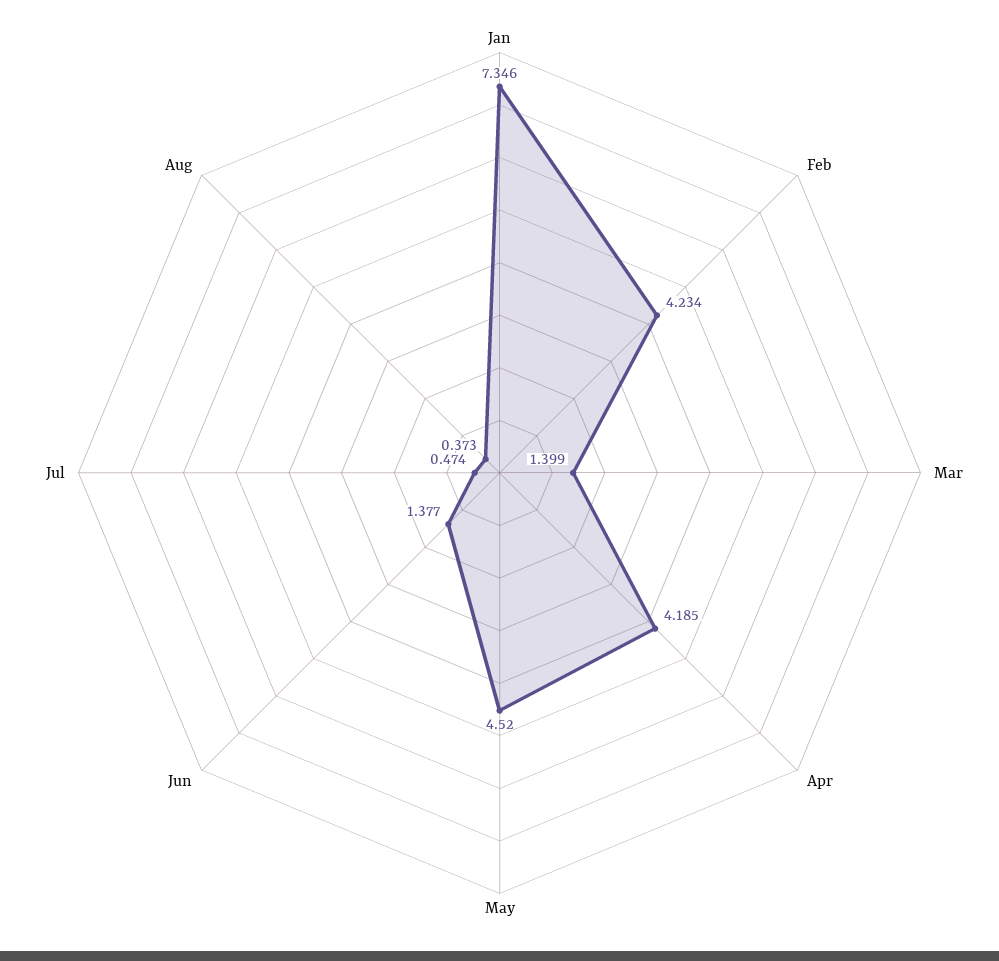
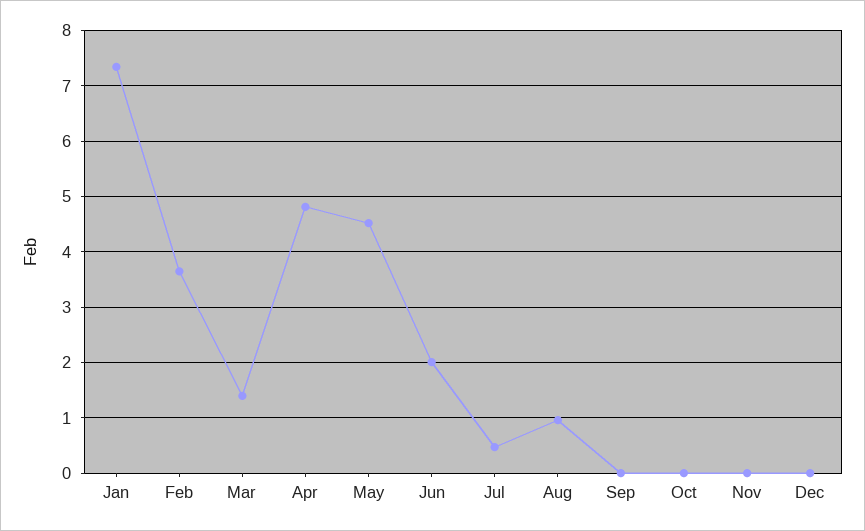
Feb: 4.234 -> 3.6
Apr: 4.185 -> 4.8
Jun: 1.377 -> 2
Aug: 0.373 -> 1
Sep: none -> 0
Oct: none -> 0
Nov: none -> 0
Dec: none -> 0

